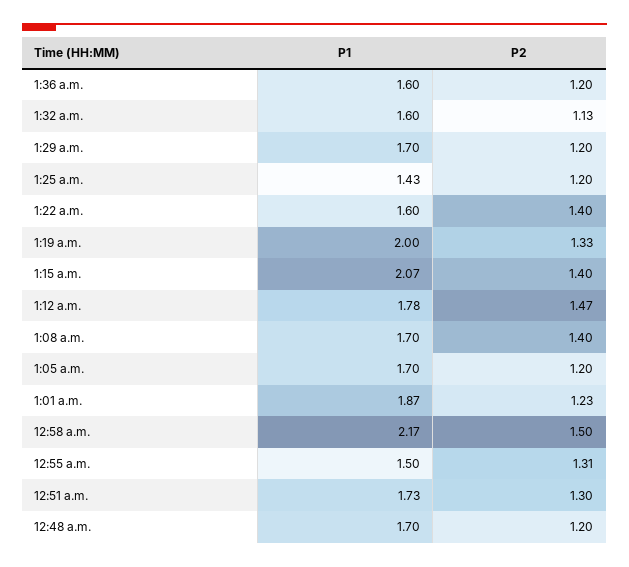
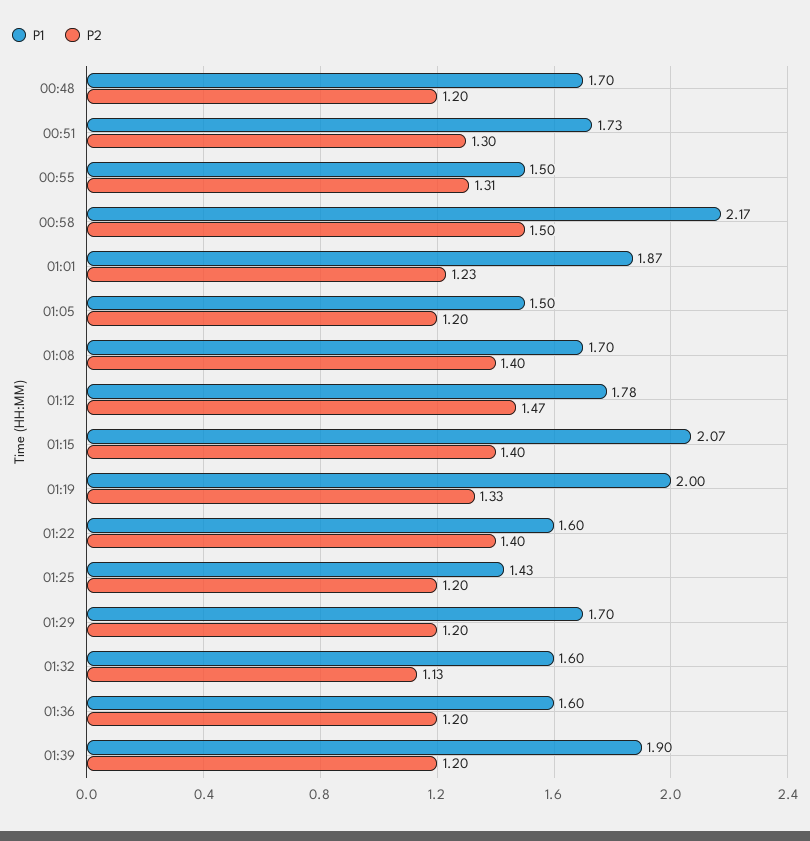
P1, 1:05 a.m.: 1.7 -> 1.5
P1, 01:39: none -> 1.9
P2, 01:39: none -> 1.2

